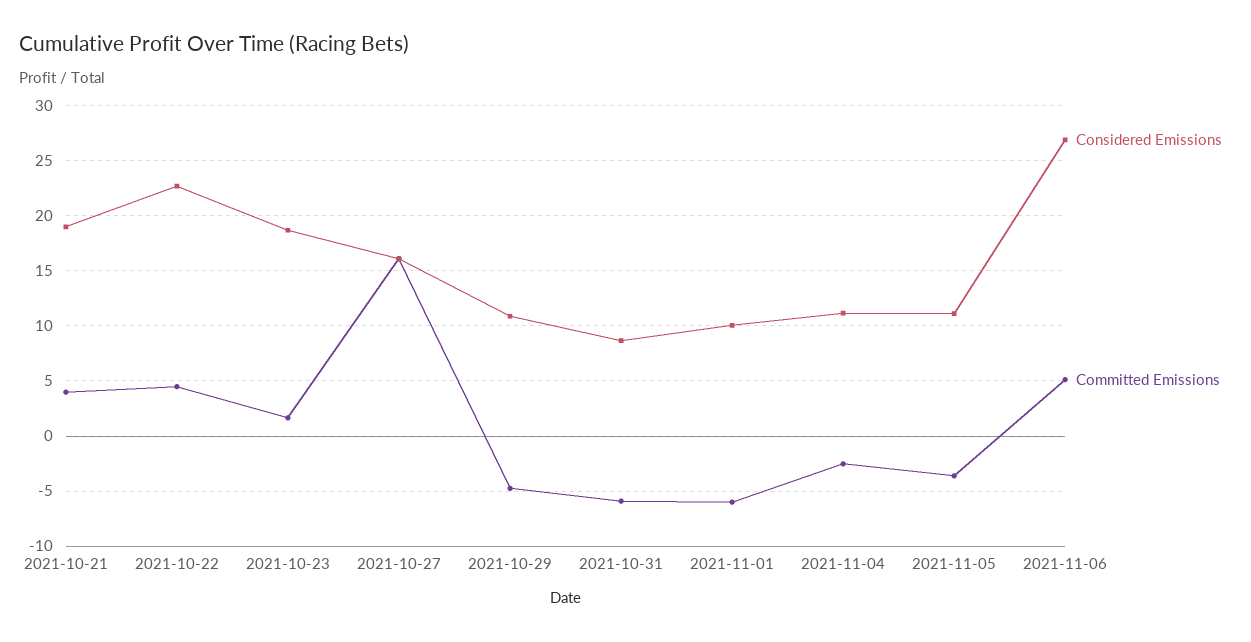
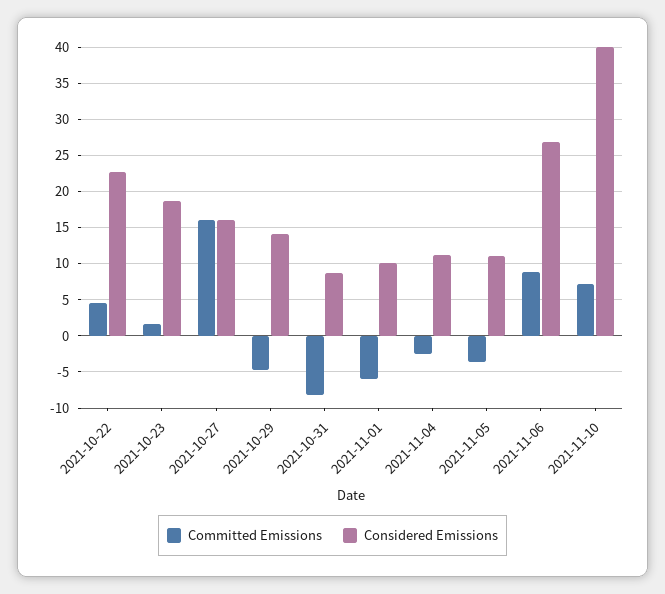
Considered Emissions, 2021-10-21: 19 -> none
Committed Emissions, 2021-10-21: 4 -> none
Considered Emissions, 2021-10-29: 11 -> 14
Committed Emissions, 2021-10-31: -6 -> -8
Committed Emissions, 2021-11-06: 5 -> 9
Committed Emissions, 2021-11-10: none -> 7
Considered Emissions, 2021-11-10: none -> 40

